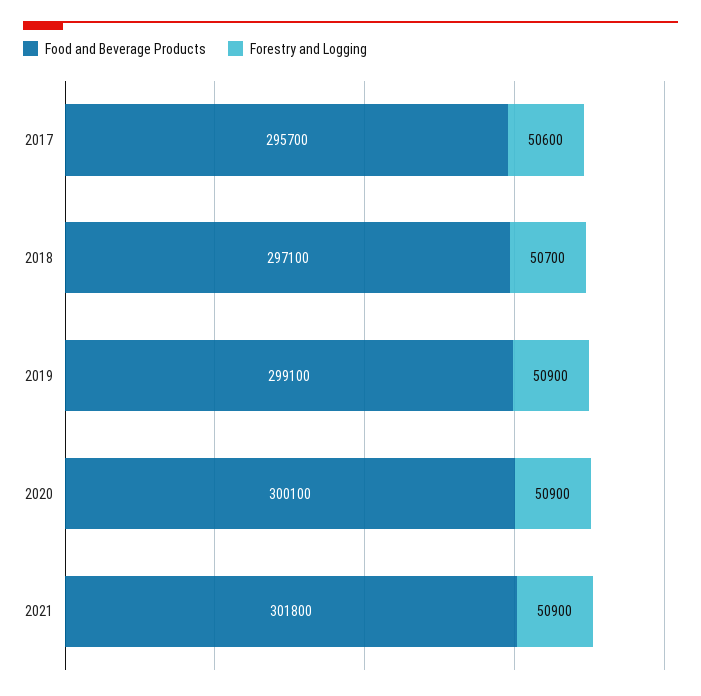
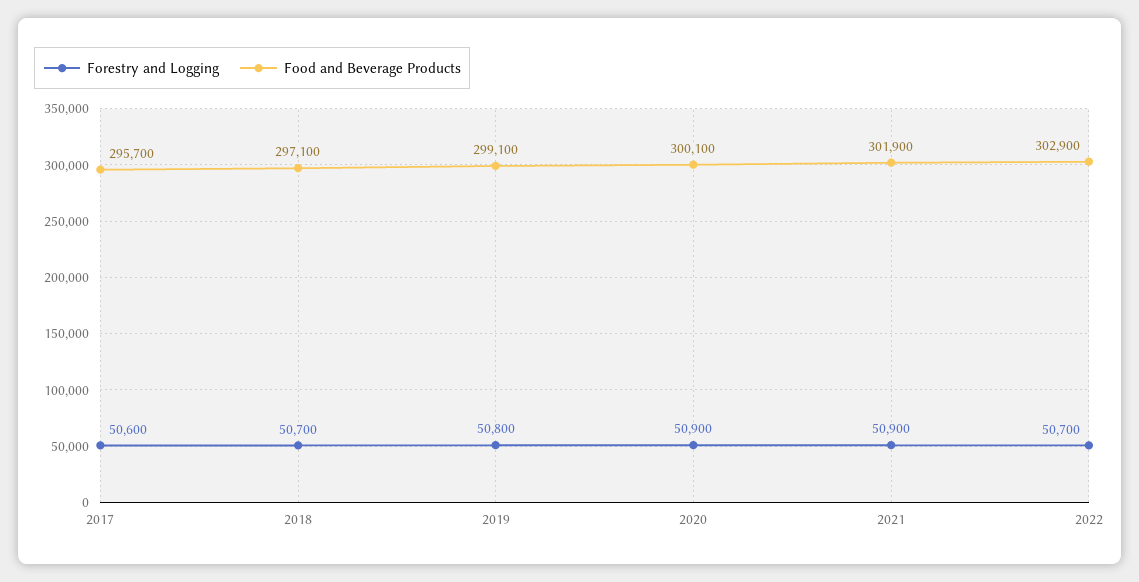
Forestry and Logging, 2019: 50900 -> 50800
Food and Beverage Products, 2021: 301800 -> 301900
Forestry and Logging, 2022: none -> 50700
Food and Beverage Products, 2022: none -> 302900

